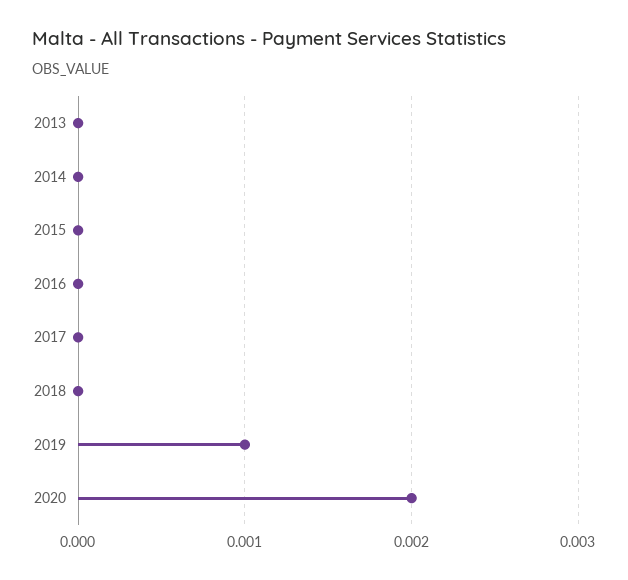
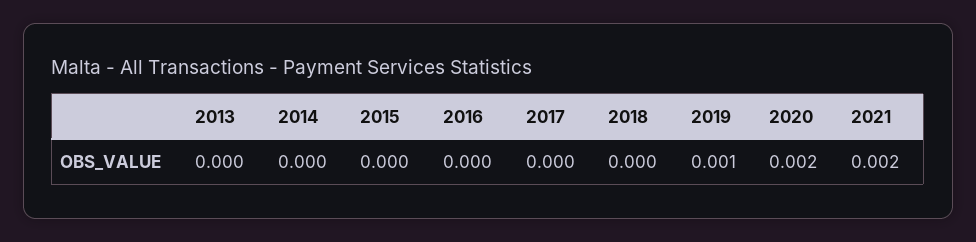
2021: none -> 0.002

